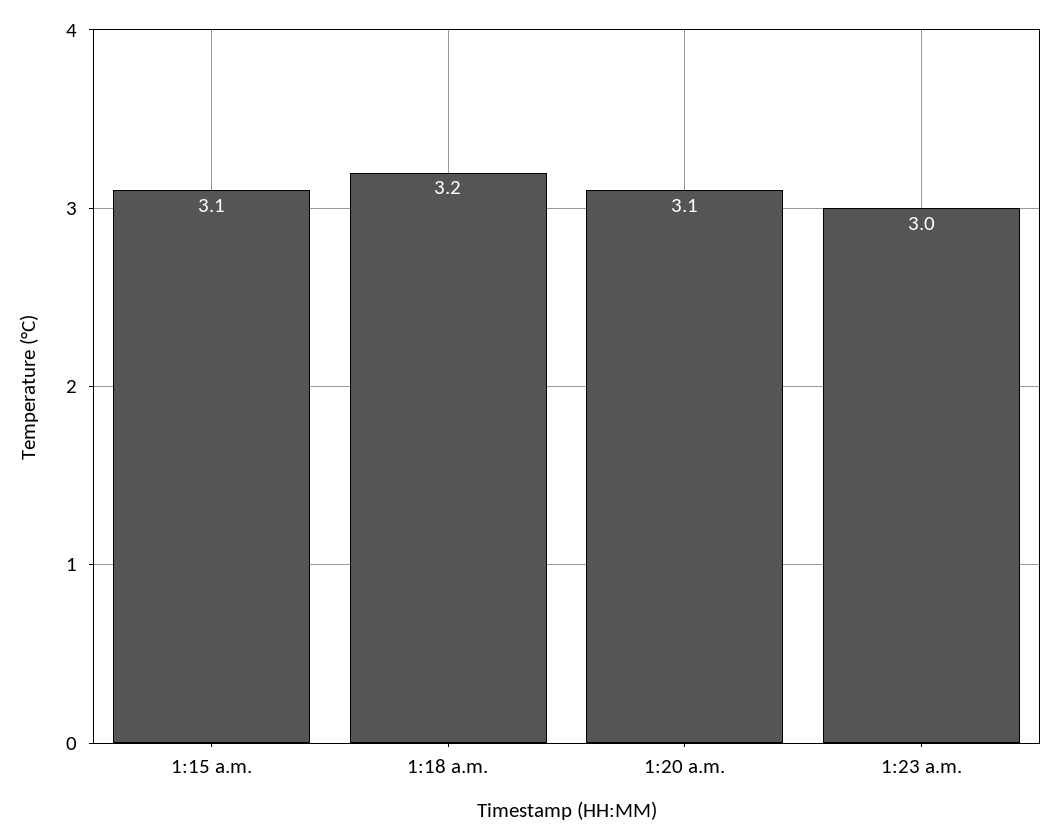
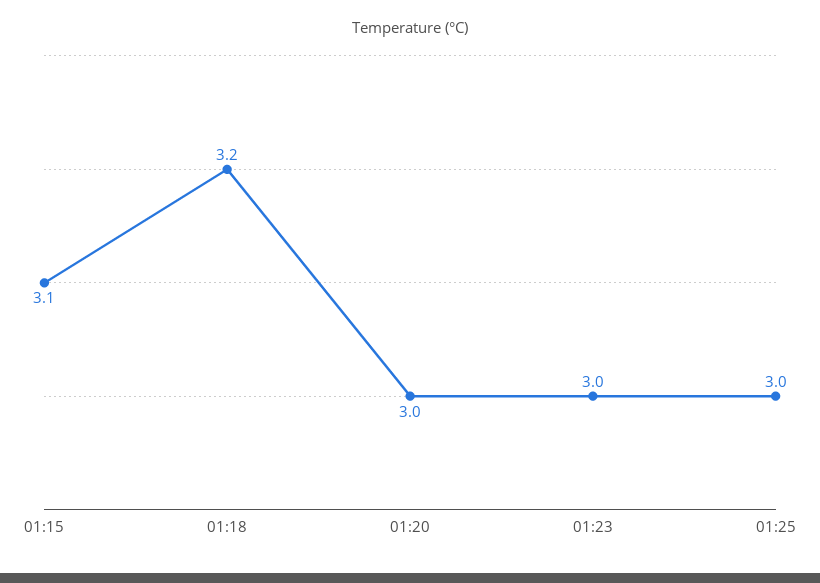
1:20 a.m.: 3.1 -> 3
01:25: none -> 3

